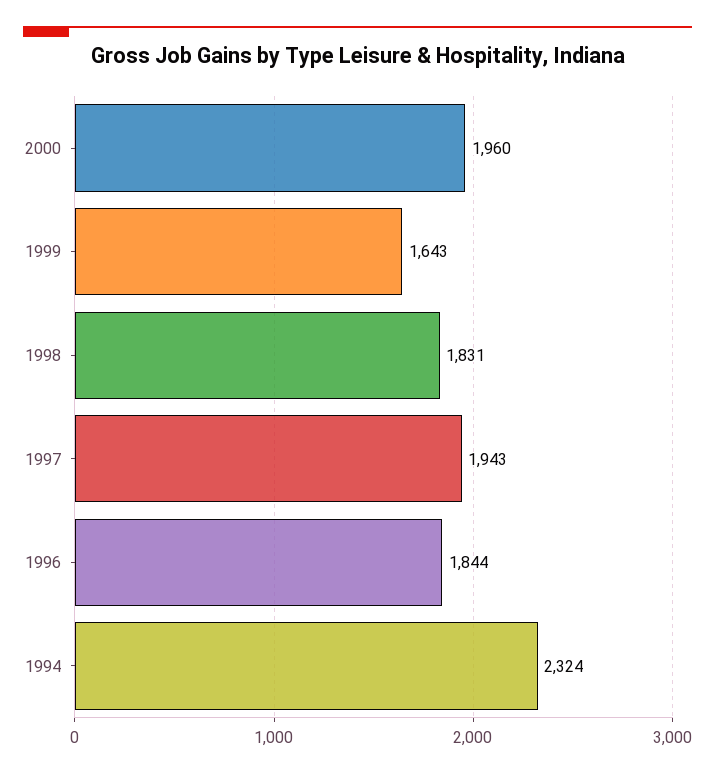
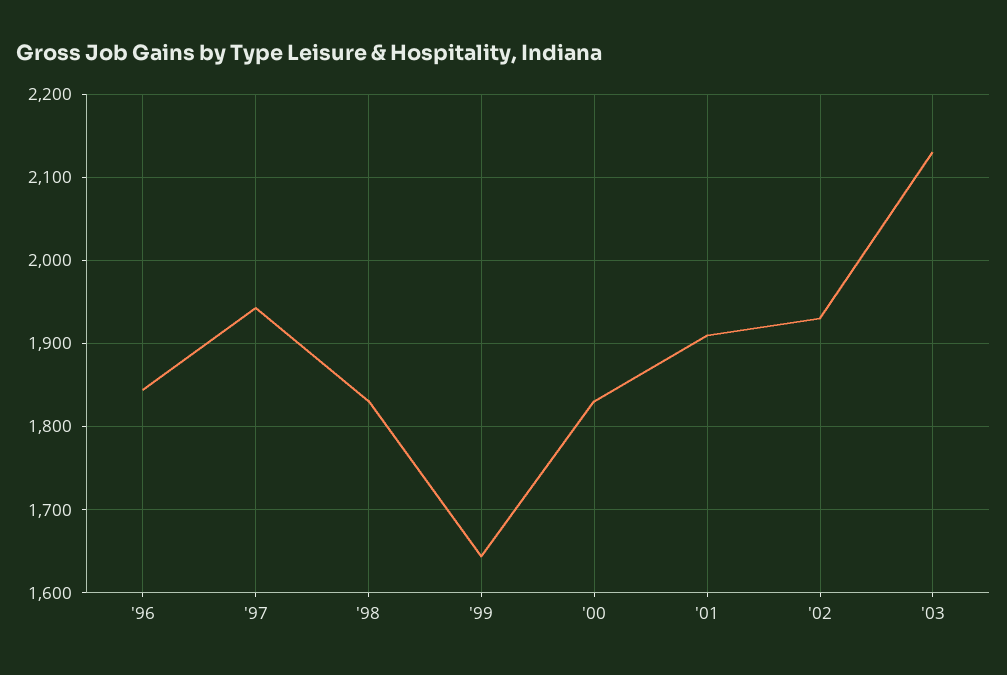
2000: 1960 -> 1830
1994: 2324 -> none
'01: none -> 1910
'02: none -> 1930
'03: none -> 2130

